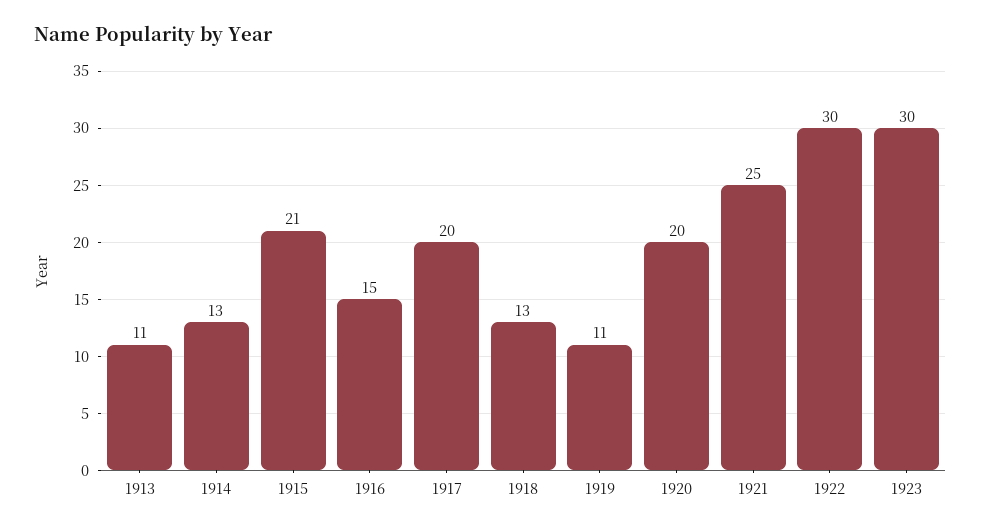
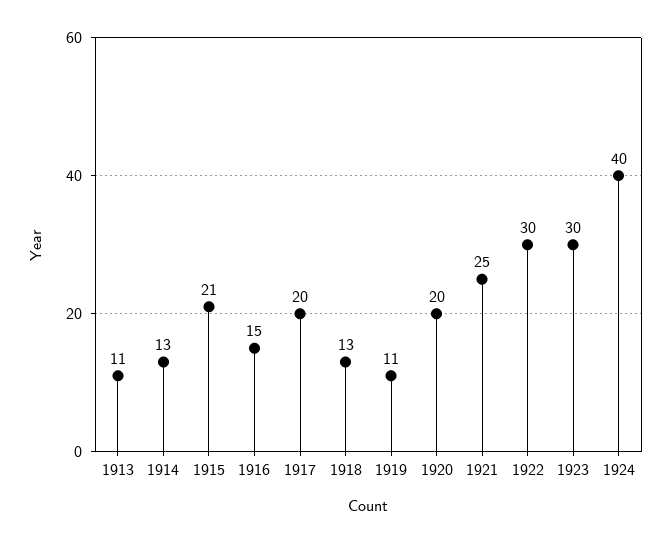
1924: none -> 40

